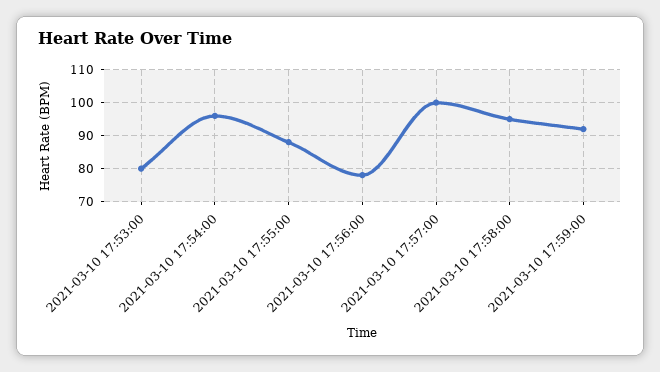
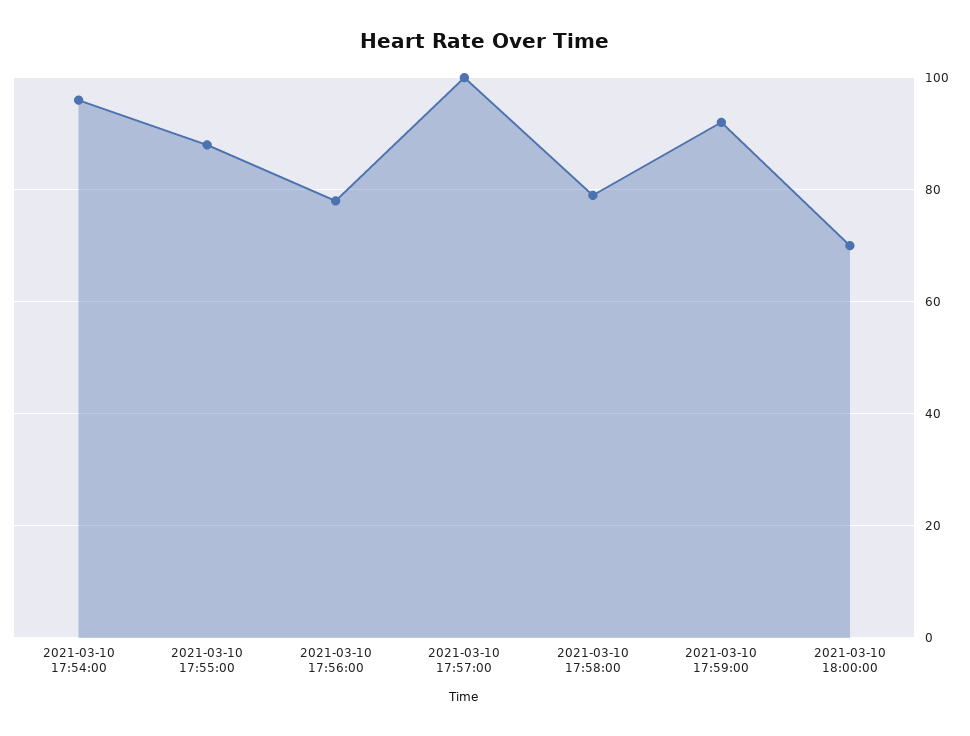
2021-03-10 17:53:00: 80 -> none
2021-03-10 17:58:00: 95 -> 80
2021-03-10 18:00:00: none -> 70

